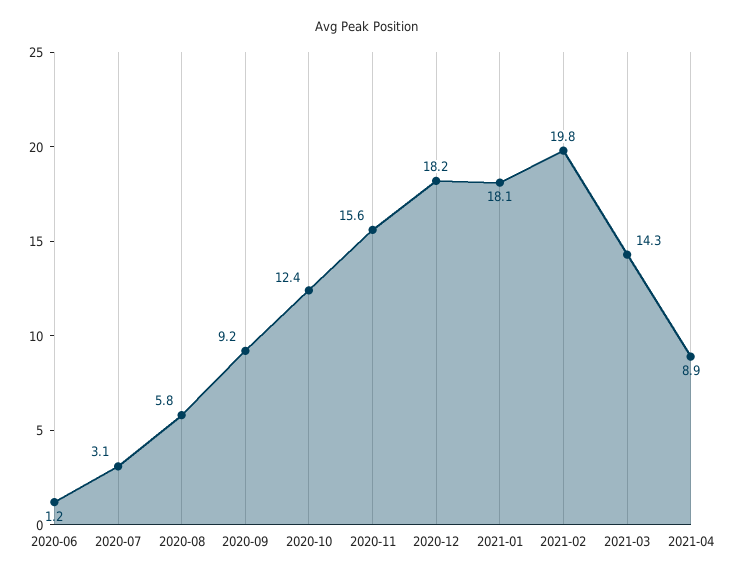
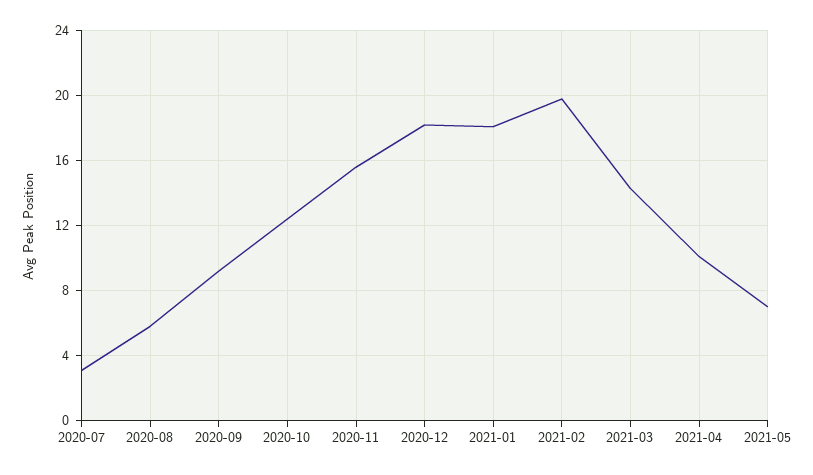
2020-06: 1.2 -> none
2021-04: 8.9 -> 10
2021-05: none -> 7

